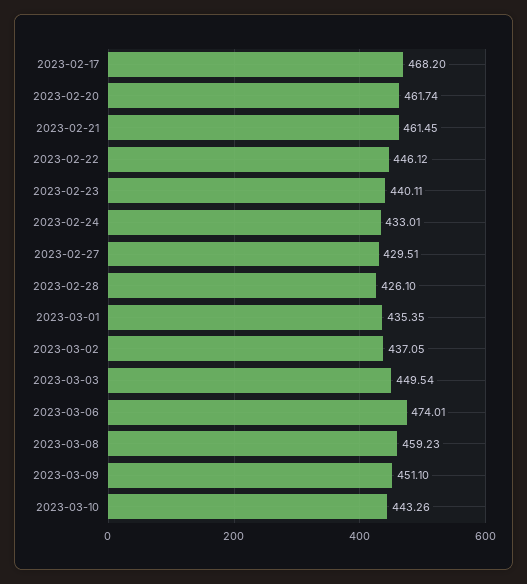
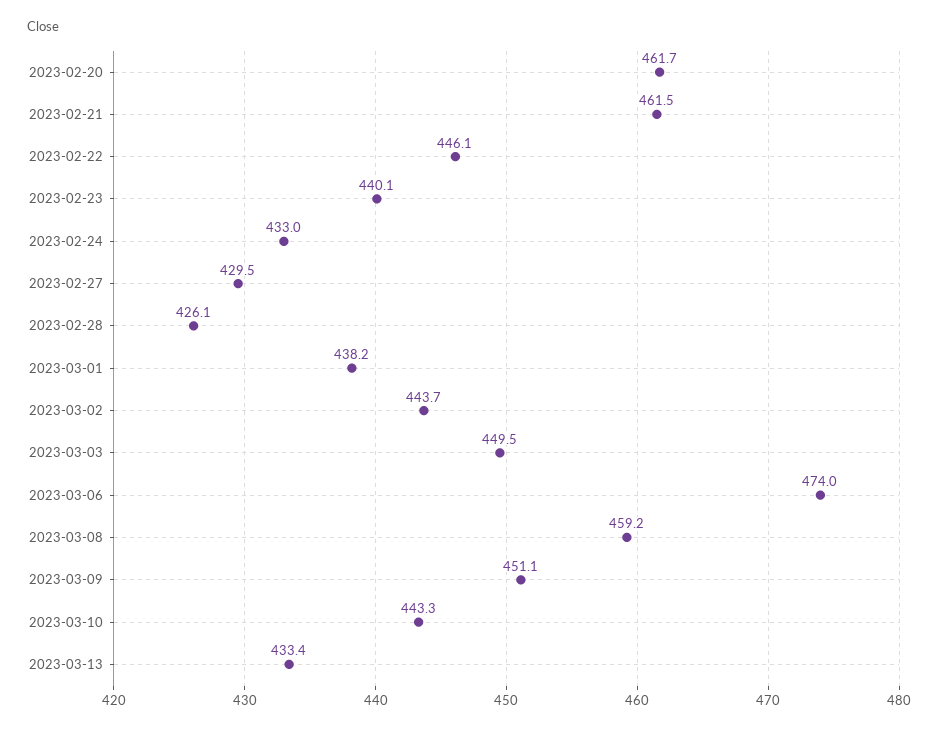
2023-02-17: 468.2 -> none
2023-03-01: 435.35 -> 438.2
2023-03-02: 437.05 -> 443.7
2023-03-13: none -> 433.4

